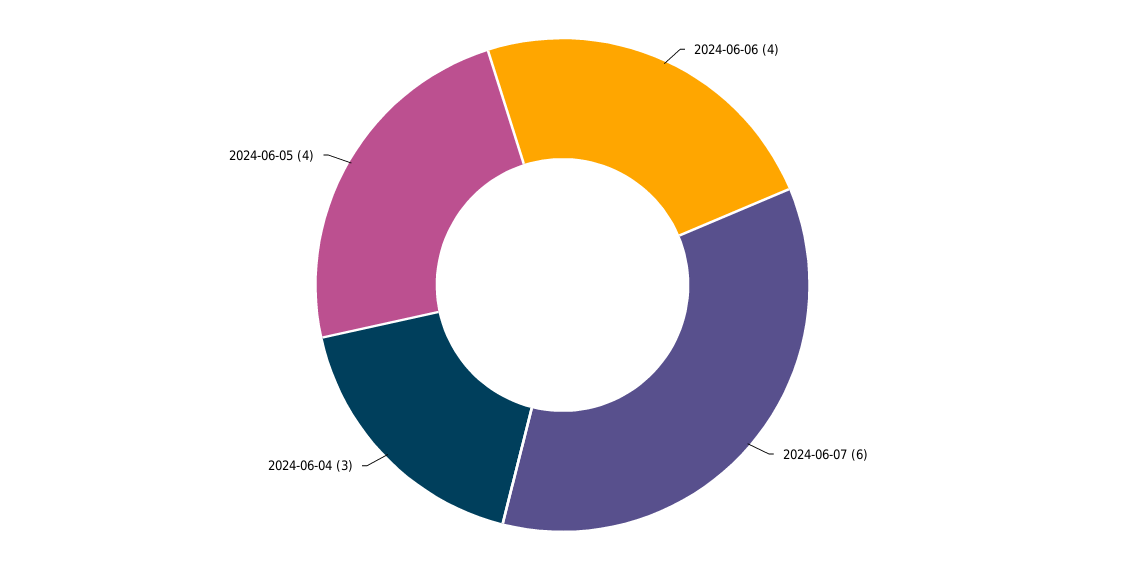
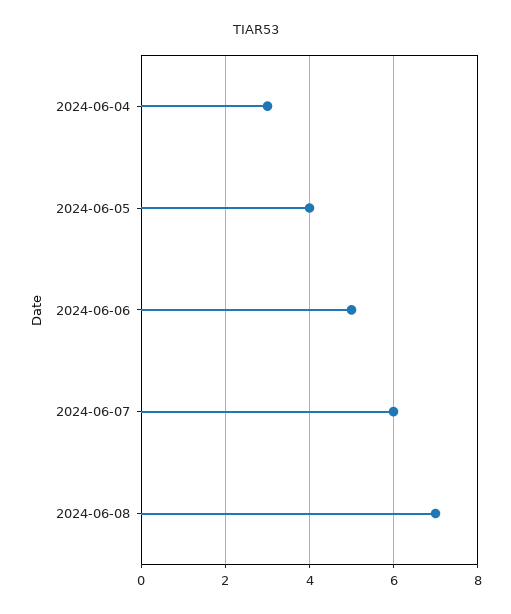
2024-06-06: 4 -> 5
2024-06-08: none -> 7

